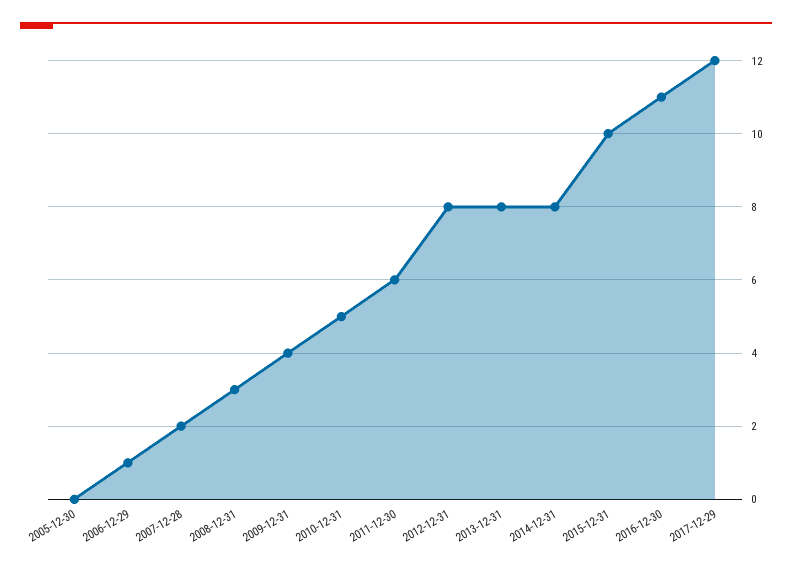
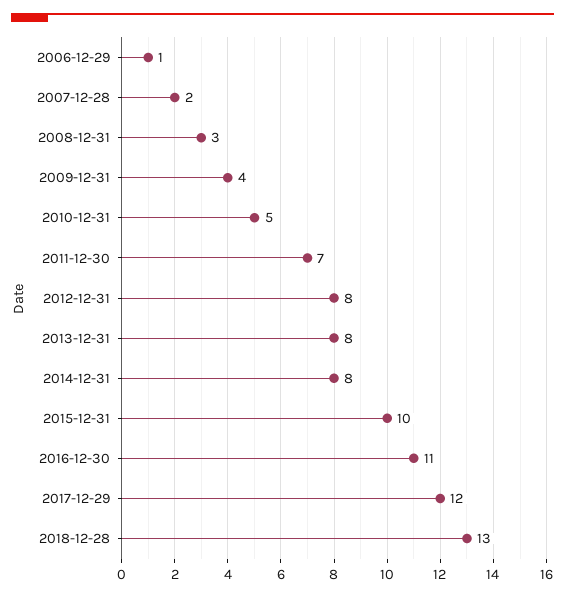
2005-12-30: 0 -> none
2011-12-30: 6 -> 7
2018-12-28: none -> 13

